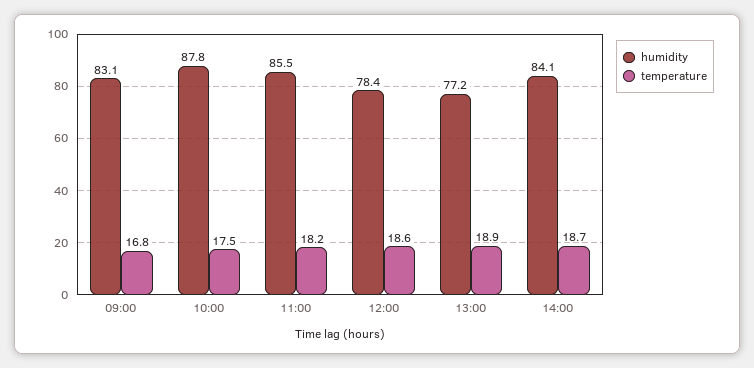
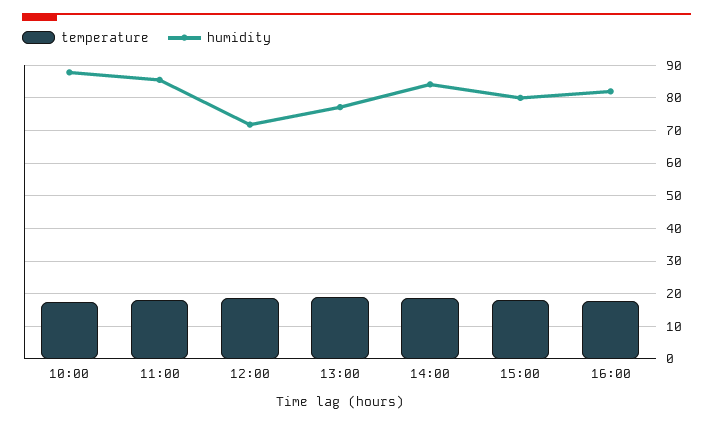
humidity, 09:00: 83.1 -> none
temperature, 09:00: 16.8 -> none
humidity, 12:00: 78.4 -> 72
temperature, 15:00: none -> 18
humidity, 15:00: none -> 80
temperature, 16:00: none -> 18
humidity, 16:00: none -> 82

